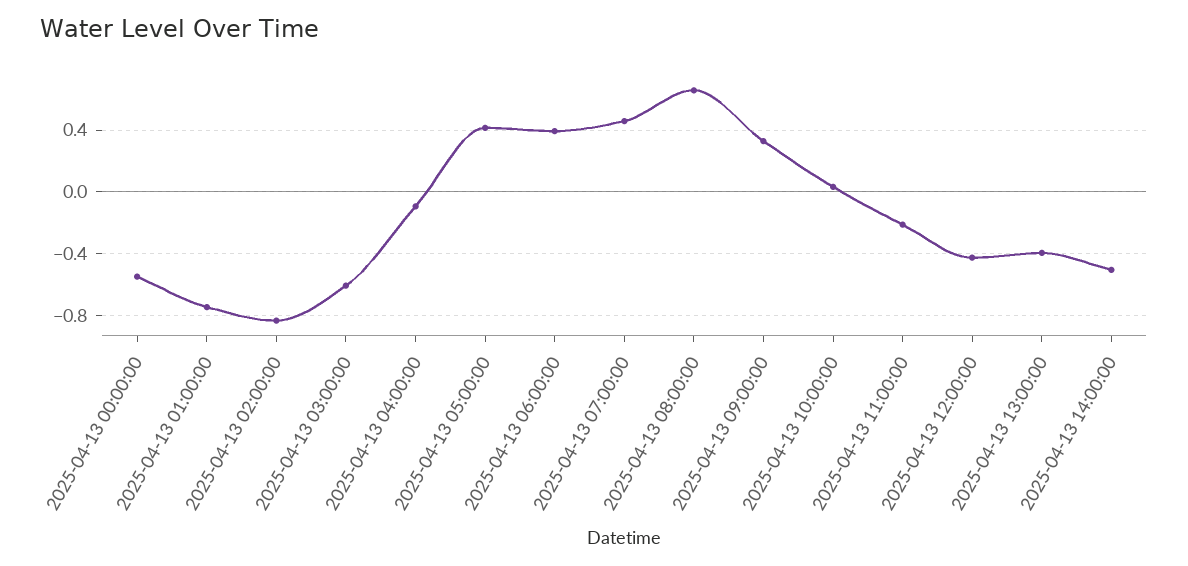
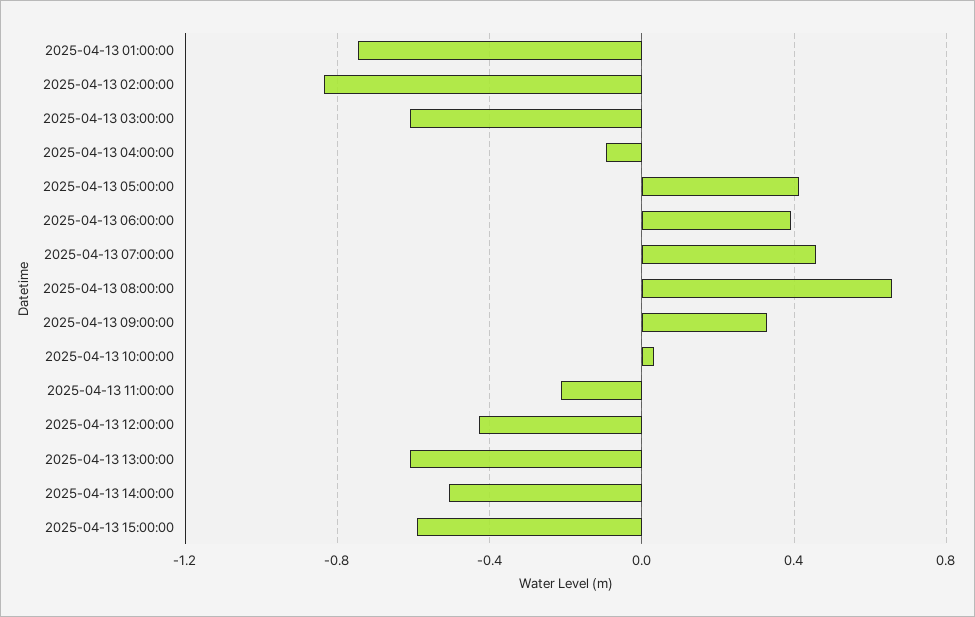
2025-04-13 00:00:00: -0.55 -> none
2025-04-13 13:00:00: -0.4 -> -0.6
2025-04-13 15:00:00: none -> -0.6

